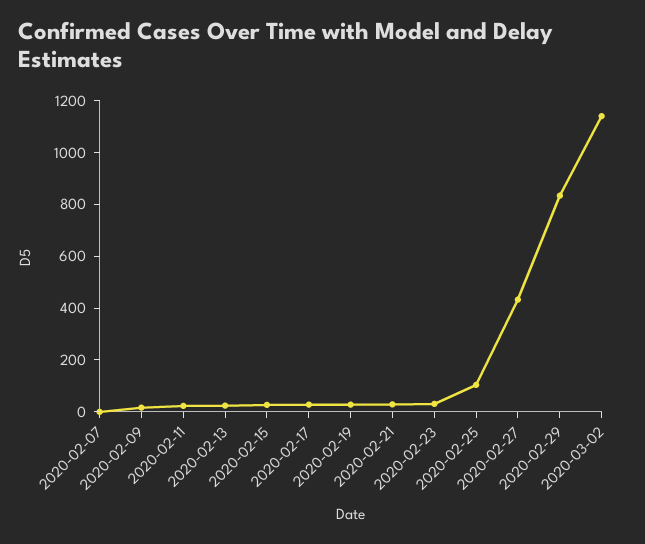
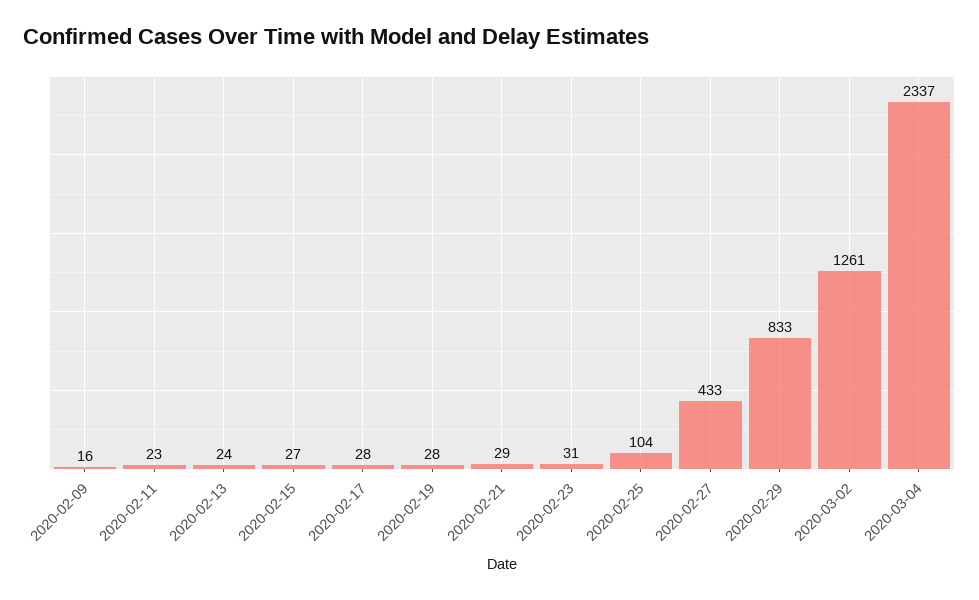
2020-02-07: 0 -> none
2020-03-02: 1150 -> 1261
2020-03-04: none -> 2337

